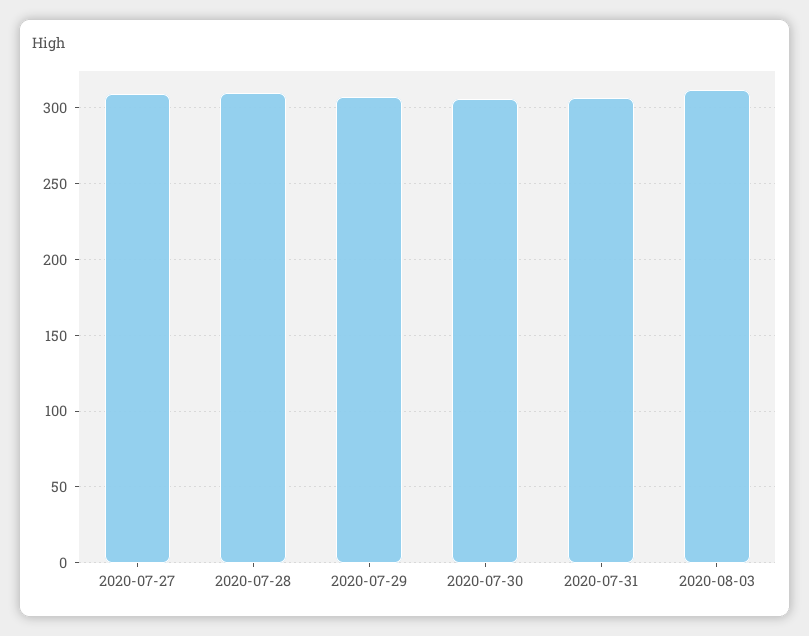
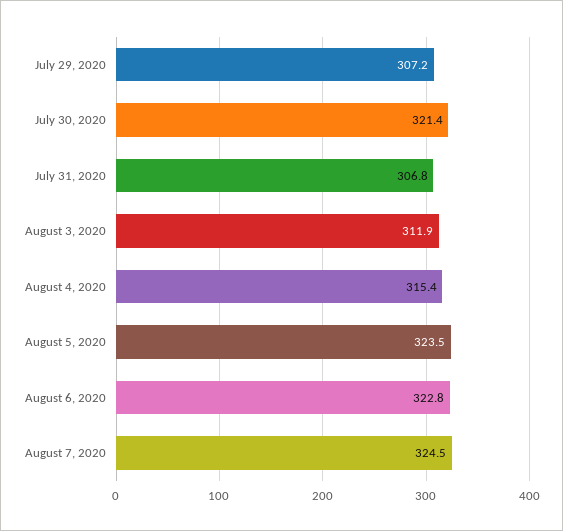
2020-07-27: 310 -> none
2020-07-28: 310 -> none
2020-07-30: 305 -> 321.4
August 4, 2020: none -> 315.4
August 5, 2020: none -> 323.5
August 6, 2020: none -> 322.8
August 7, 2020: none -> 324.5

